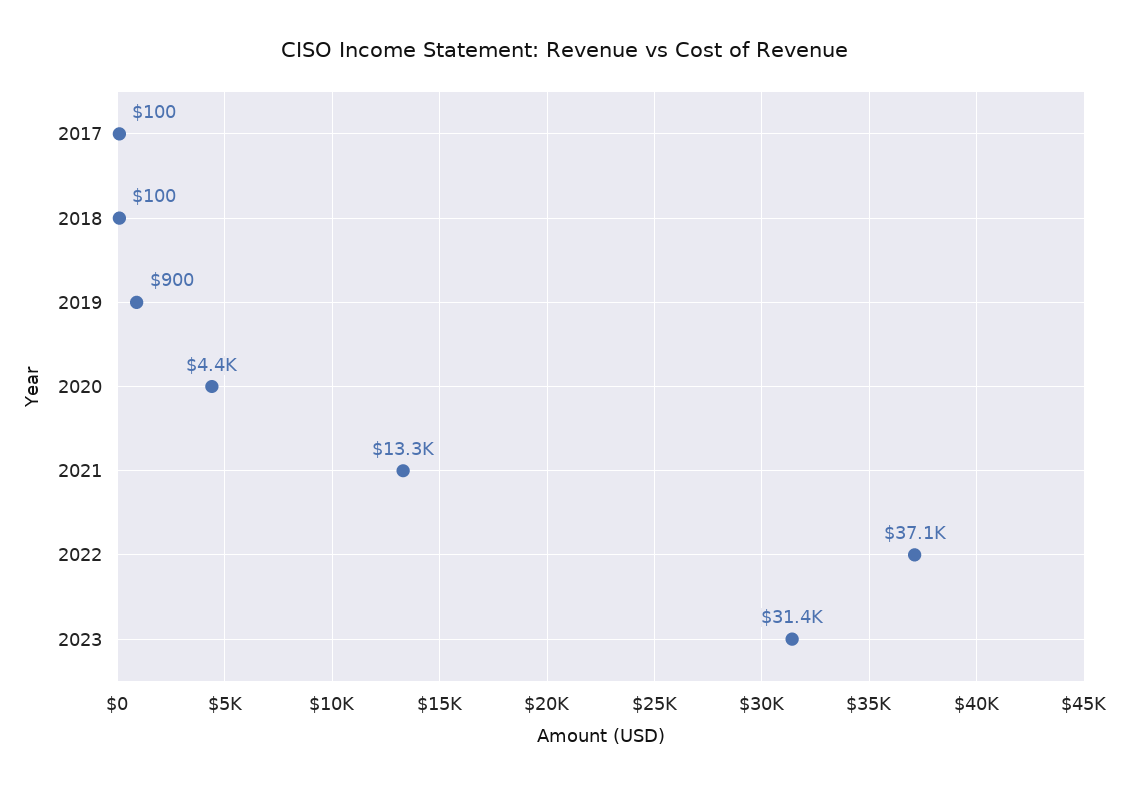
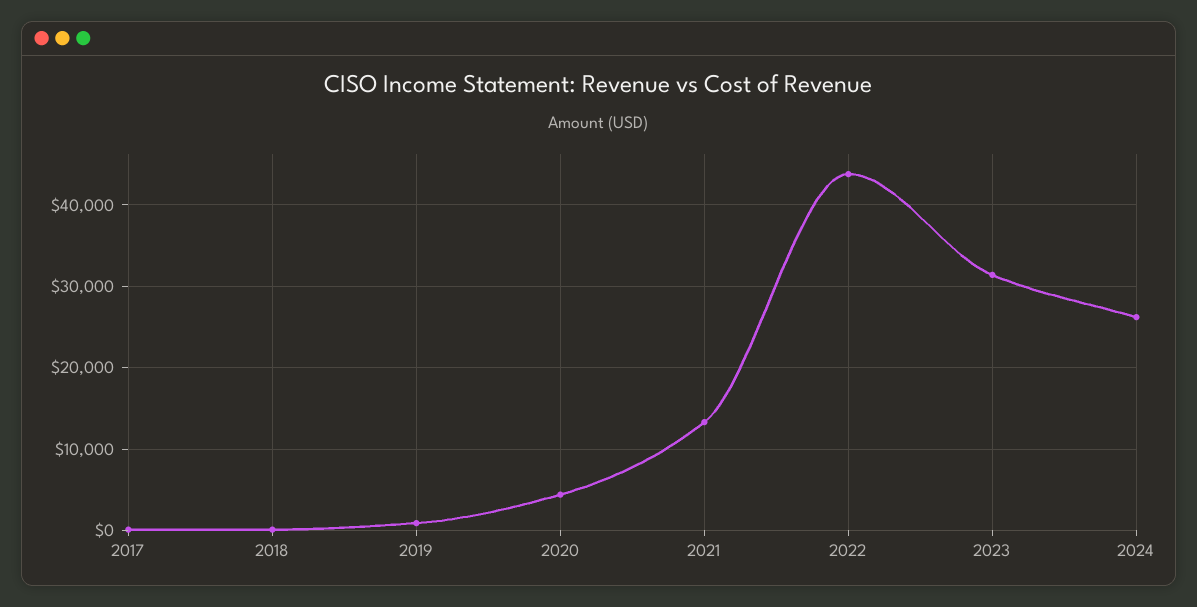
2022: 37100 -> 44000
2024: none -> 26000

